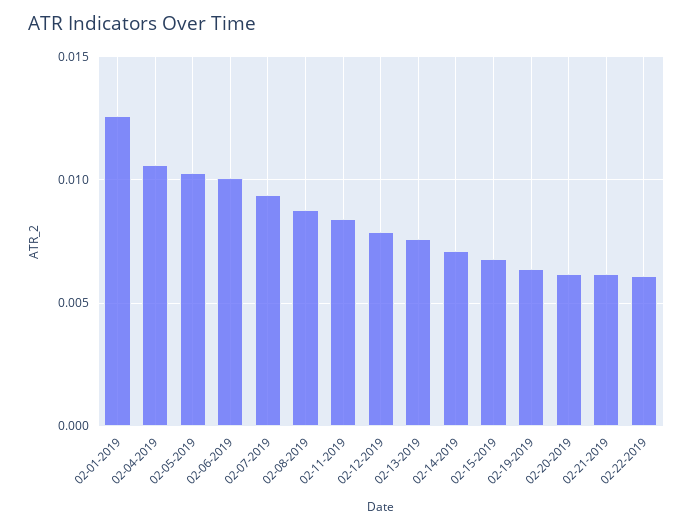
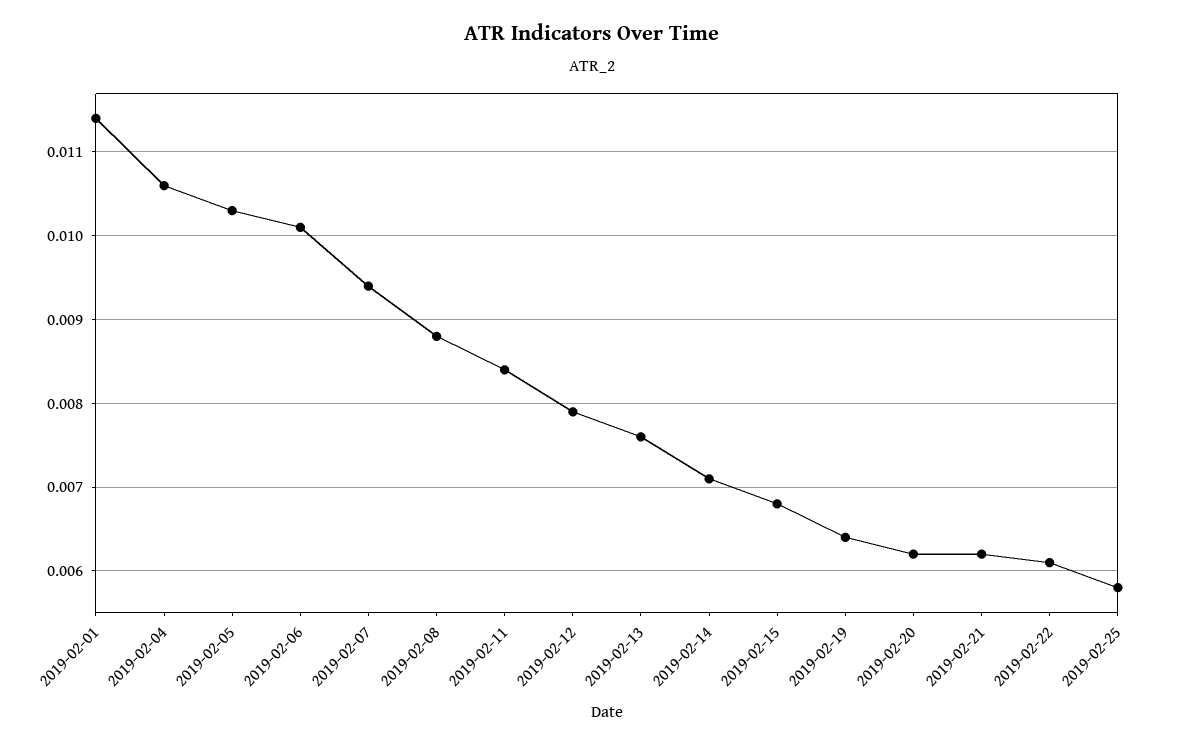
02-01-2019: 0.0125 -> 0.0114
2019-02-25: none -> 0.0058

